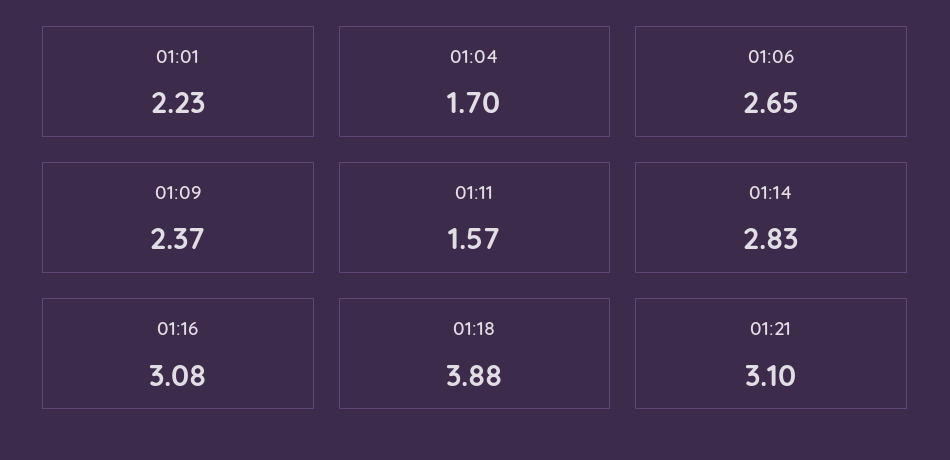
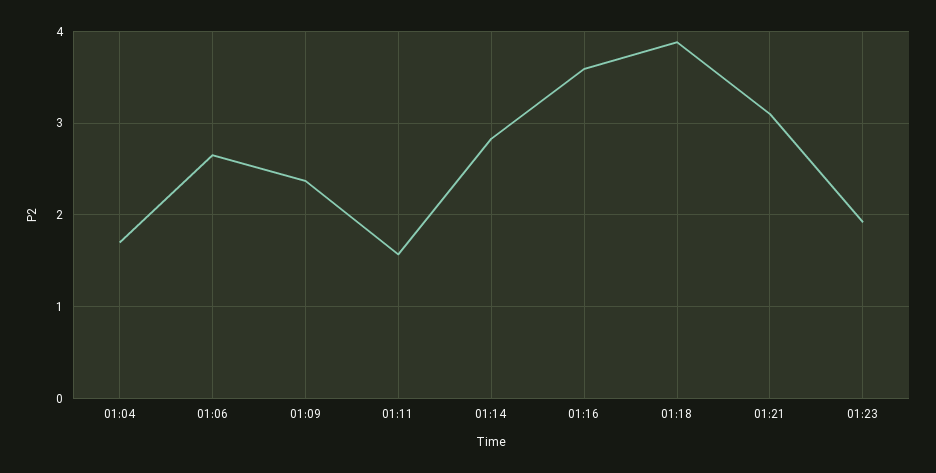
01:01: 2.23 -> none
01:16: 3.08 -> 3.6
01:23: none -> 1.9

